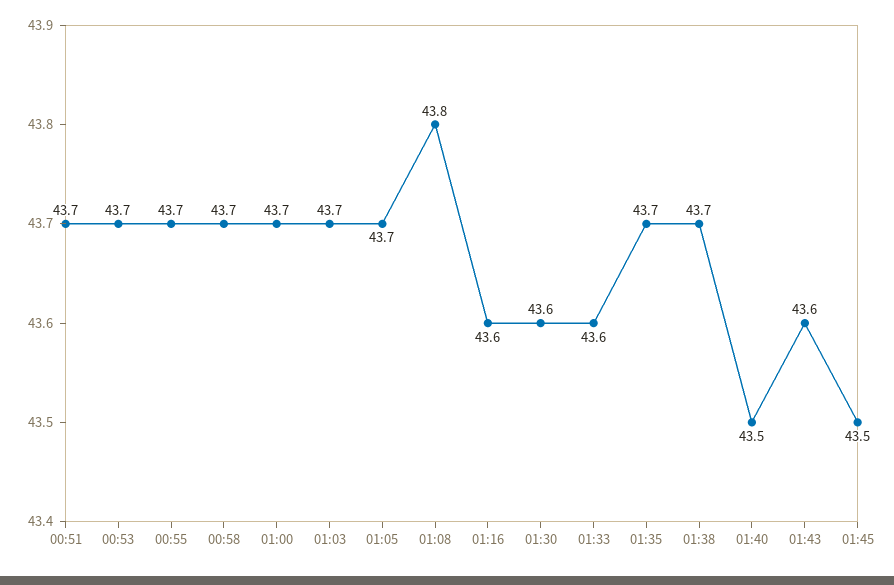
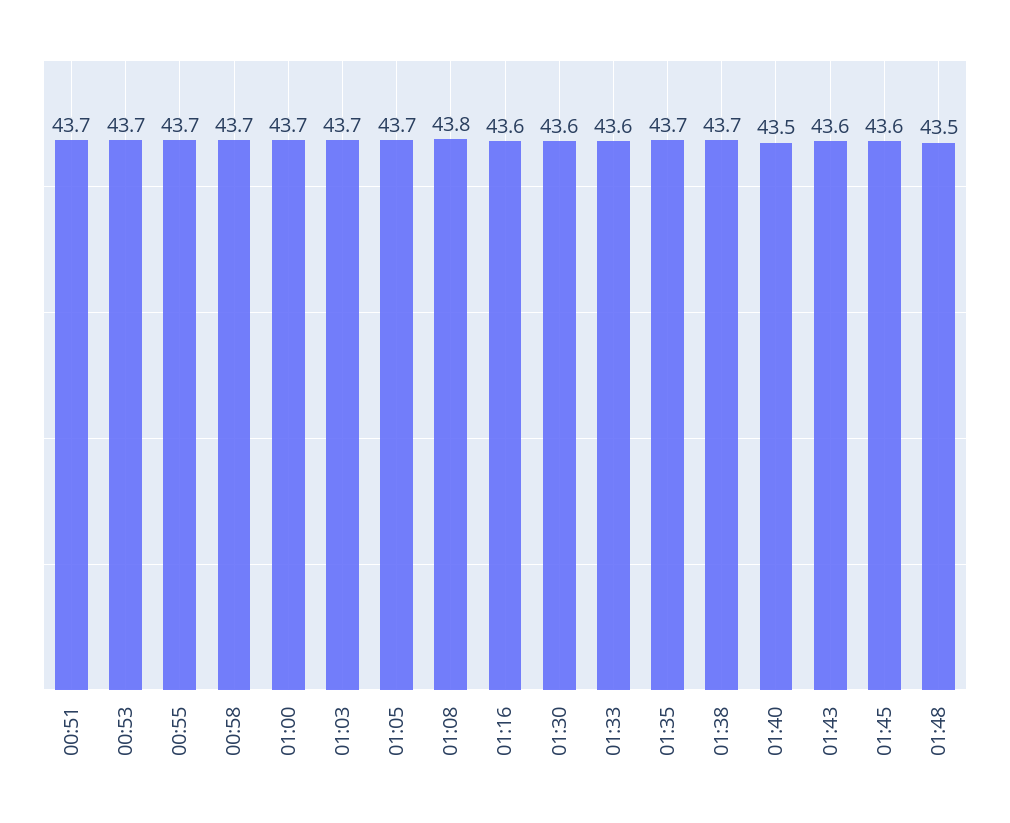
01:45: 43.5 -> 43.6
01:48: none -> 43.5

